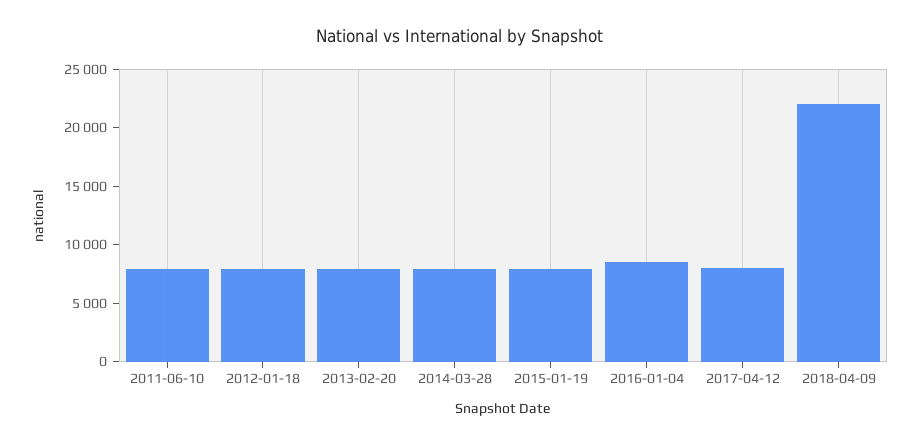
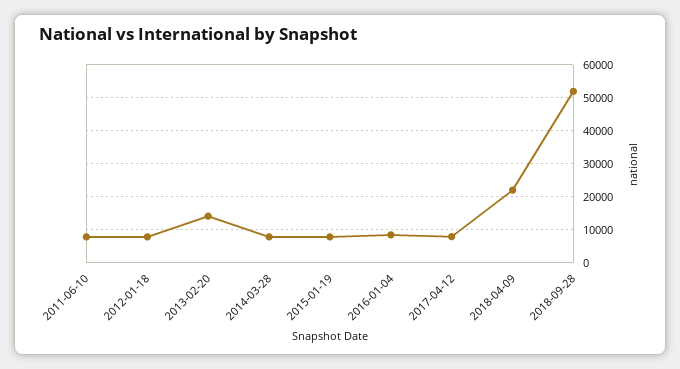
2013-02-20: 8000 -> 14000
2018-09-28: none -> 52000

